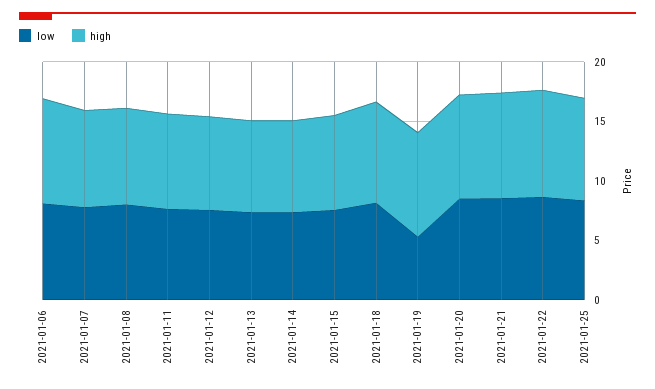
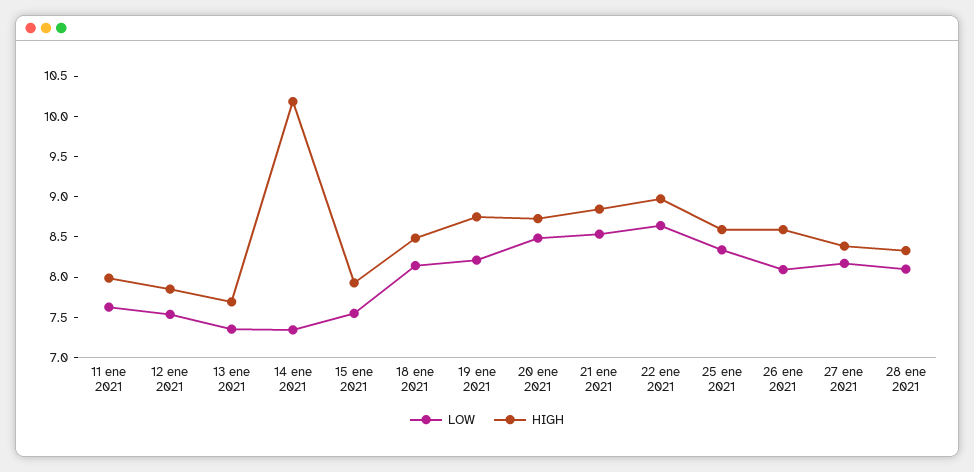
low, 2021-01-06: 8 -> none
high, 2021-01-06: 9 -> none
low, 2021-01-07: 8 -> none
high, 2021-01-07: 8 -> none
low, 2021-01-08: 8 -> none
high, 2021-01-08: 8 -> none
high, 2021-01-14: 8 -> 10.2
low, 2021-01-19: 5 -> 8.2
low, 26 ene 2021: none -> 8.1
high, 26 ene 2021: none -> 8.6
low, 27 ene 2021: none -> 8.2
high, 27 ene 2021: none -> 8.4
low, 28 ene 2021: none -> 8.1
high, 28 ene 2021: none -> 8.3

